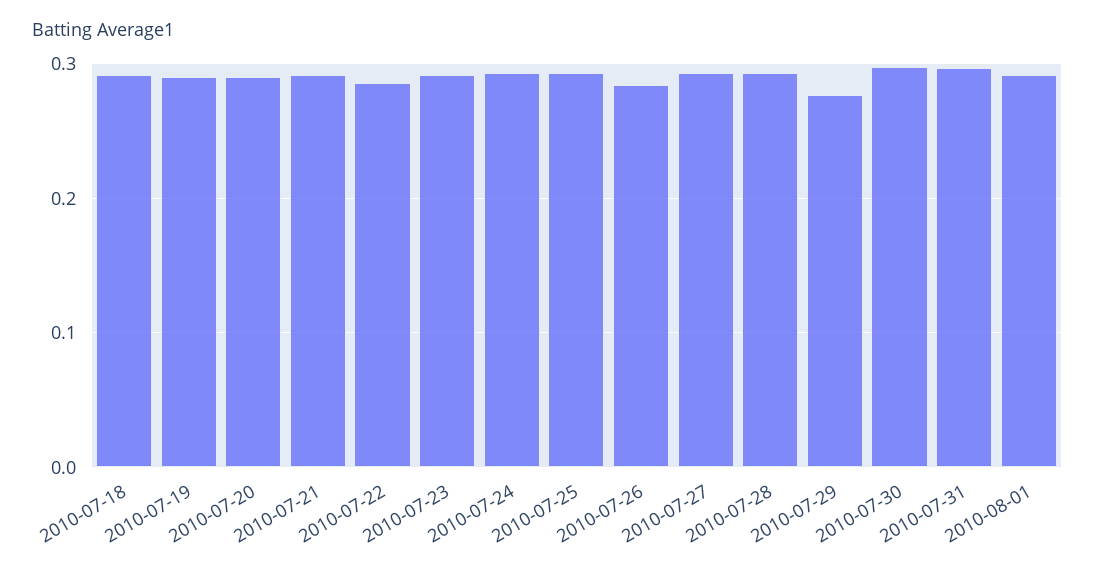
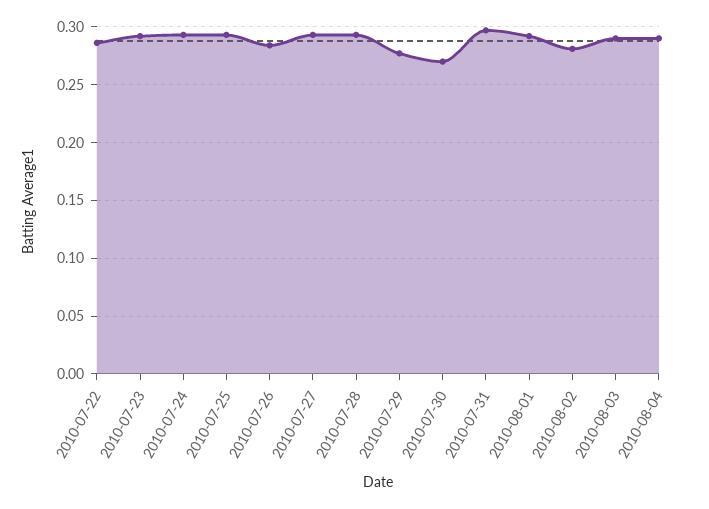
2010-07-18: 0.29 -> none
2010-07-19: 0.29 -> none
2010-07-20: 0.29 -> none
2010-07-21: 0.29 -> none
2010-07-30: 0.3 -> 0.27
2010-08-02: none -> 0.28
2010-08-03: none -> 0.29
2010-08-04: none -> 0.29

